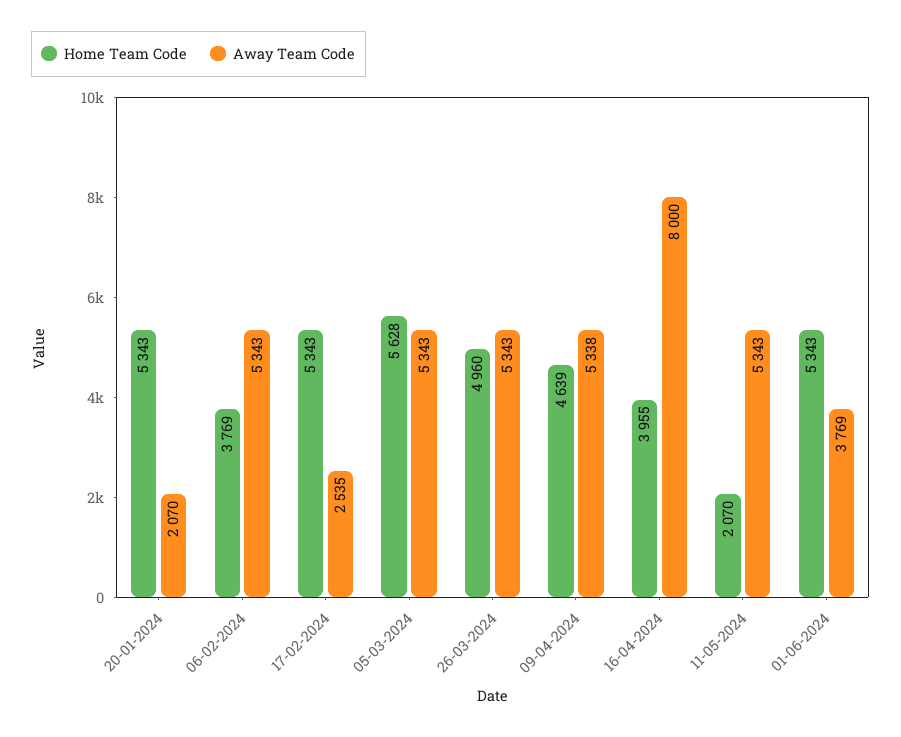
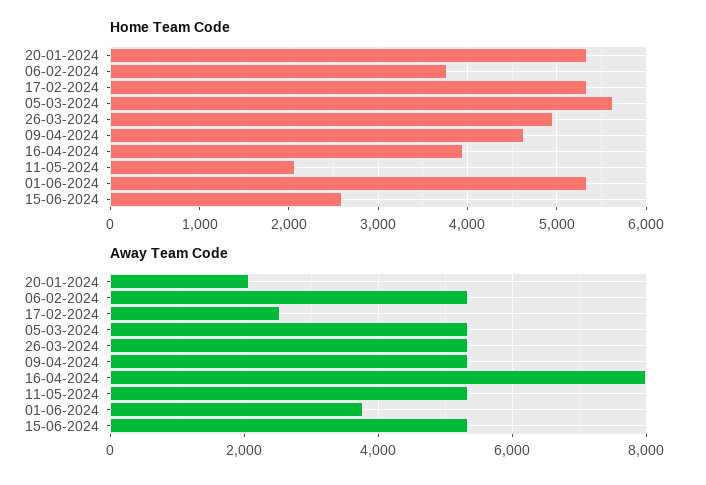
Home Team Code, 15-06-2024: none -> 2600
Away Team Code, 15-06-2024: none -> 5400

